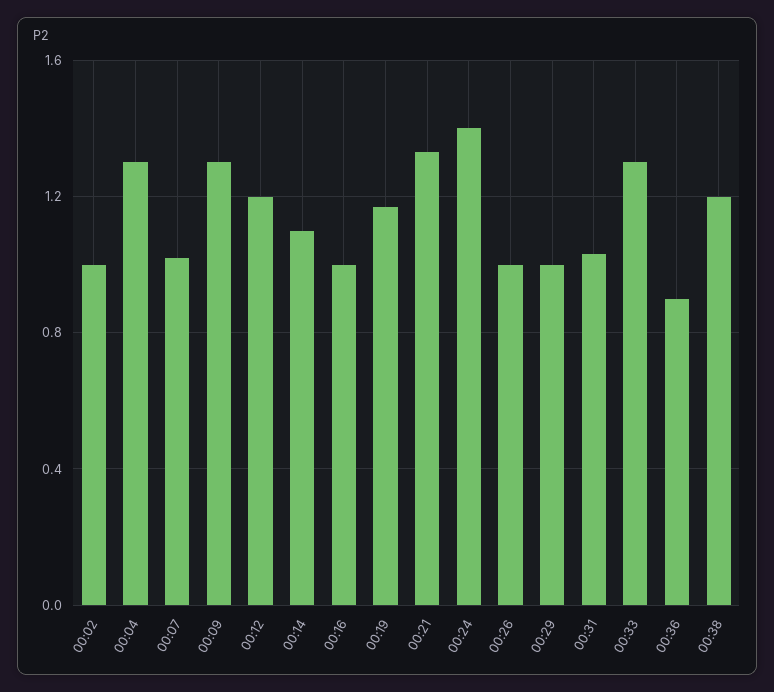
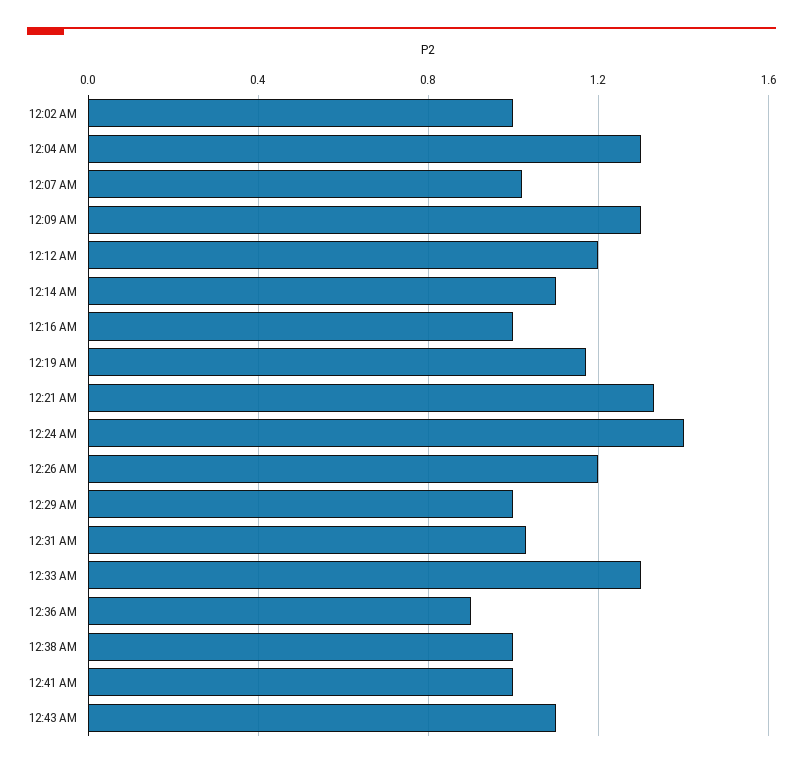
00:26: 1 -> 1.2
00:38: 1.2 -> 1
12:41 AM: none -> 1
12:43 AM: none -> 1.1

